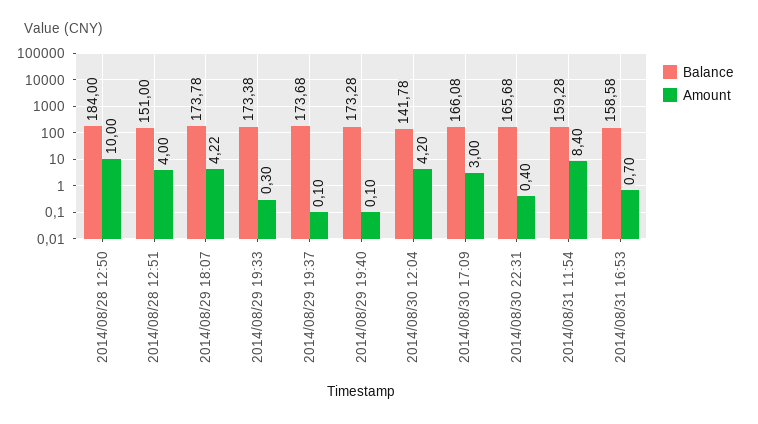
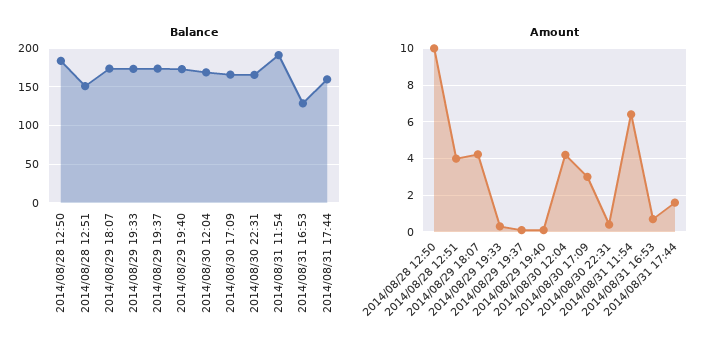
Balance, 2014/08/30 12:04: 141.78 -> 170
Balance, 2014/08/31 11:54: 159.28 -> 190
Amount, 2014/08/31 11:54: 8.4 -> 6.5
Balance, 2014/08/31 16:53: 158.58 -> 130
Balance, 2014/08/31 17:44: none -> 160
Amount, 2014/08/31 17:44: none -> 1.5

